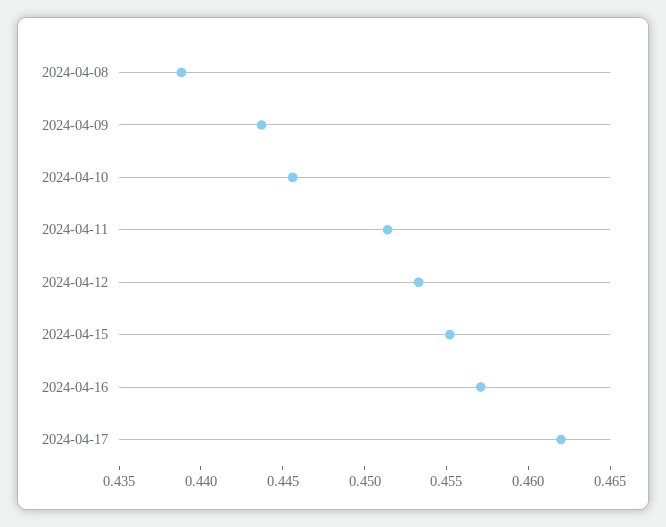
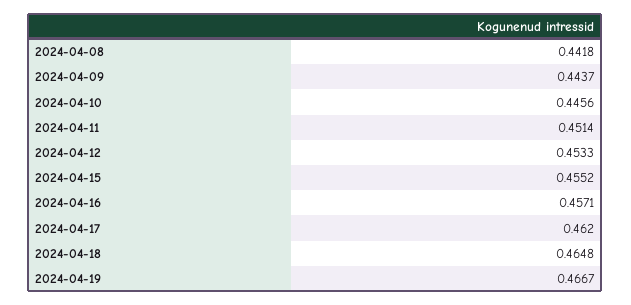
2024-04-08: 0.439 -> 0.4418
2024-04-18: none -> 0.4648
2024-04-19: none -> 0.4667

